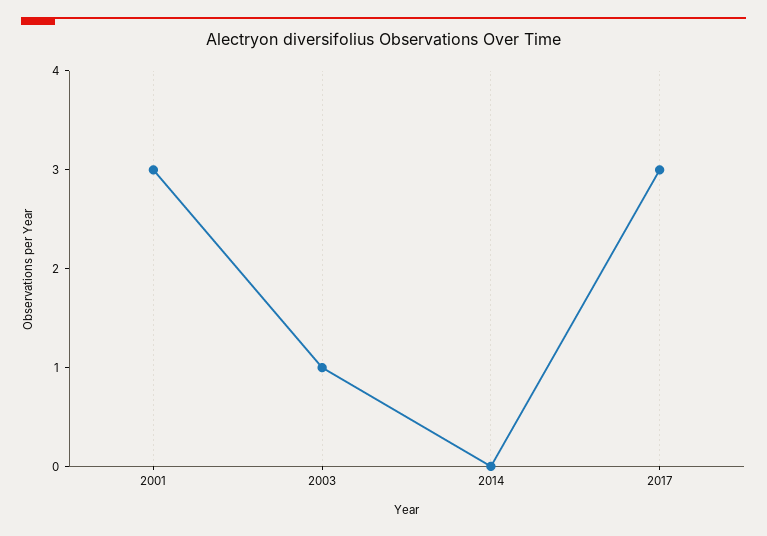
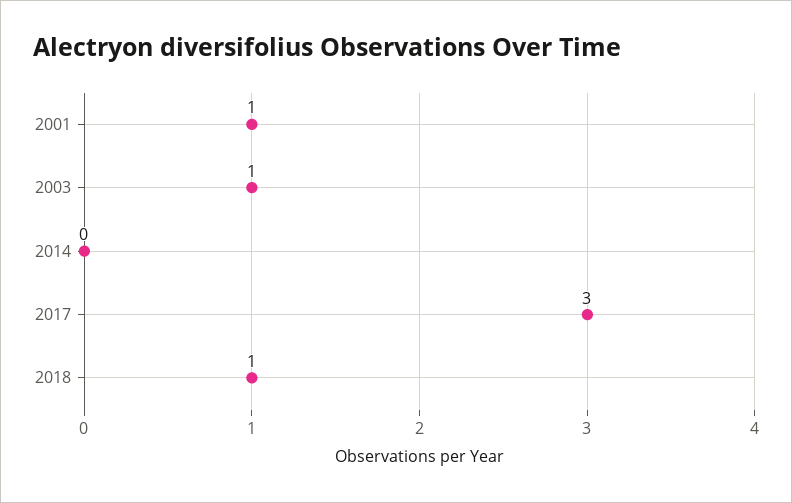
2001: 3 -> 1
2018: none -> 1

